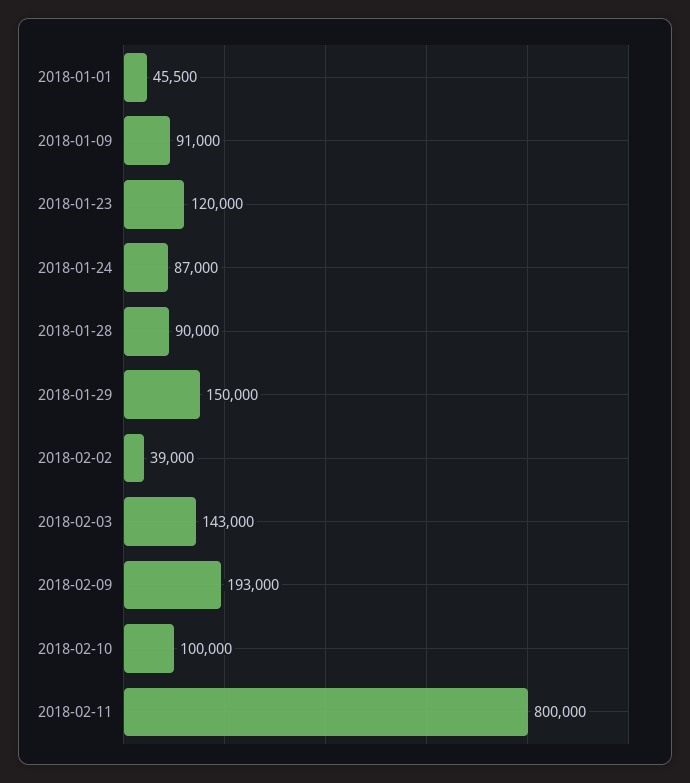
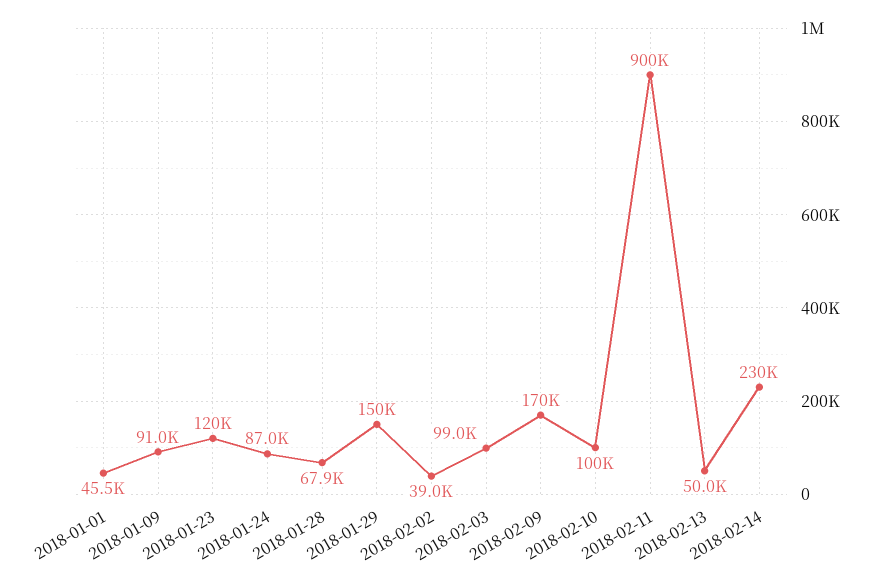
2018-01-28: 90000 -> 67900
2018-02-03: 143000 -> 99000
2018-02-09: 193000 -> 170000
2018-02-11: 800000 -> 900000
2018-02-13: none -> 50000
2018-02-14: none -> 230000

